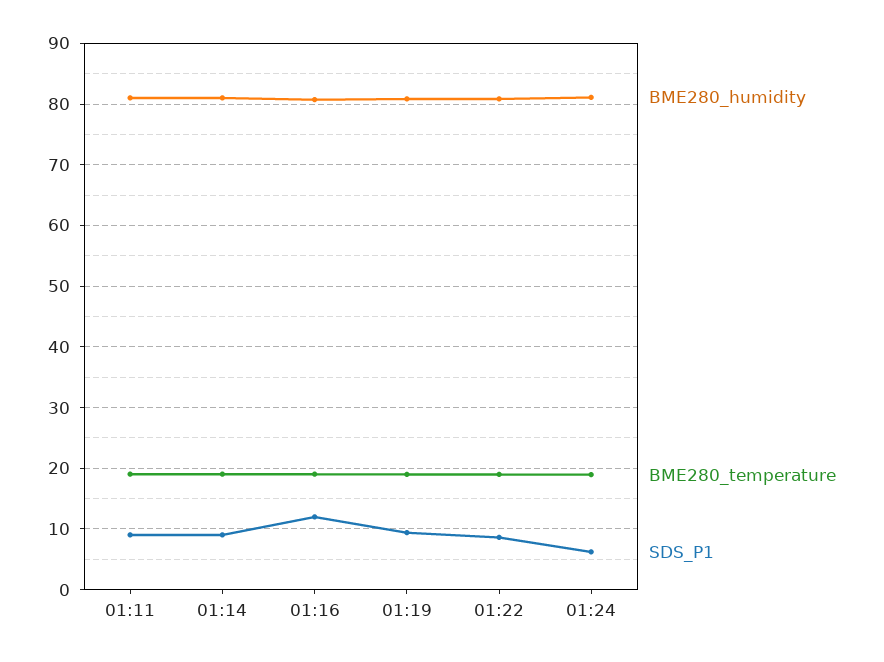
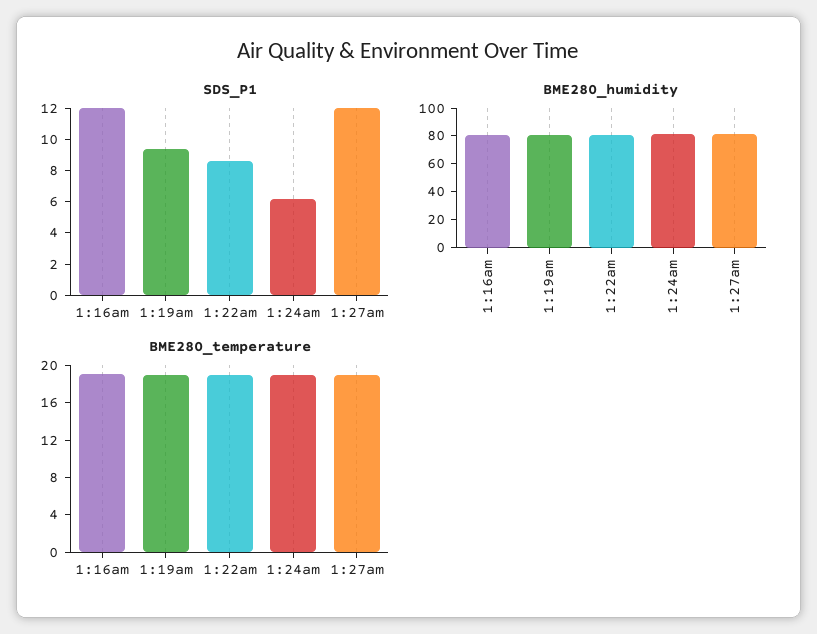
BME280_humidity, 01:11: 81 -> none
BME280_temperature, 01:11: 19 -> none
SDS_P1, 01:11: 9 -> none
BME280_humidity, 01:14: 81 -> none
BME280_temperature, 01:14: 19 -> none
SDS_P1, 01:14: 9 -> none
SDS_P1, 1:27am: none -> 12
BME280_humidity, 1:27am: none -> 80
BME280_temperature, 1:27am: none -> 19

